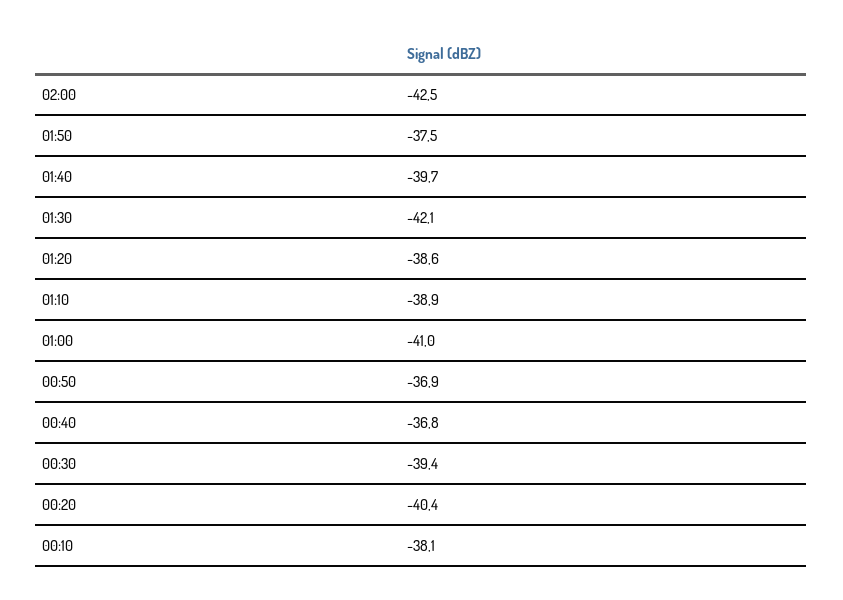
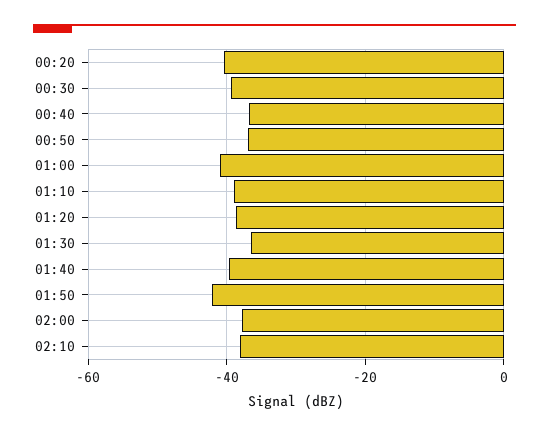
02:00: -42.5 -> -38
01:50: -37.5 -> -42
01:30: -42.1 -> -36
00:10: -38.1 -> none
02:10: none -> -38

